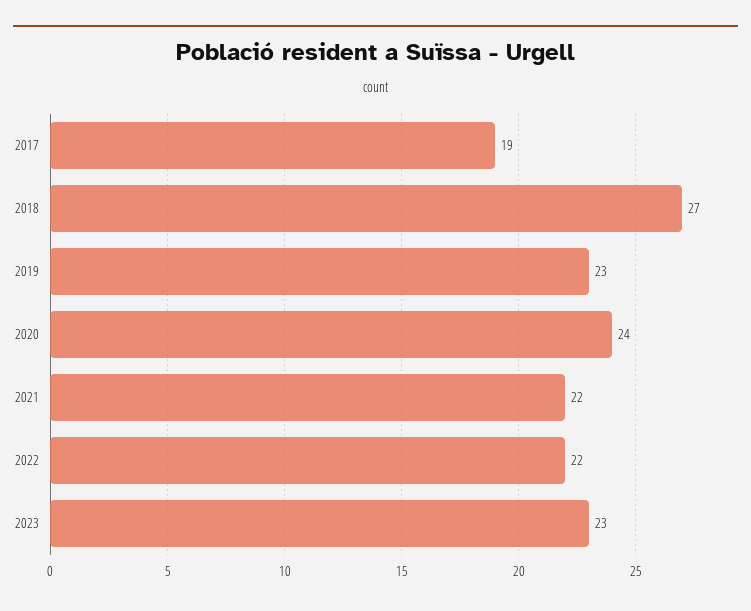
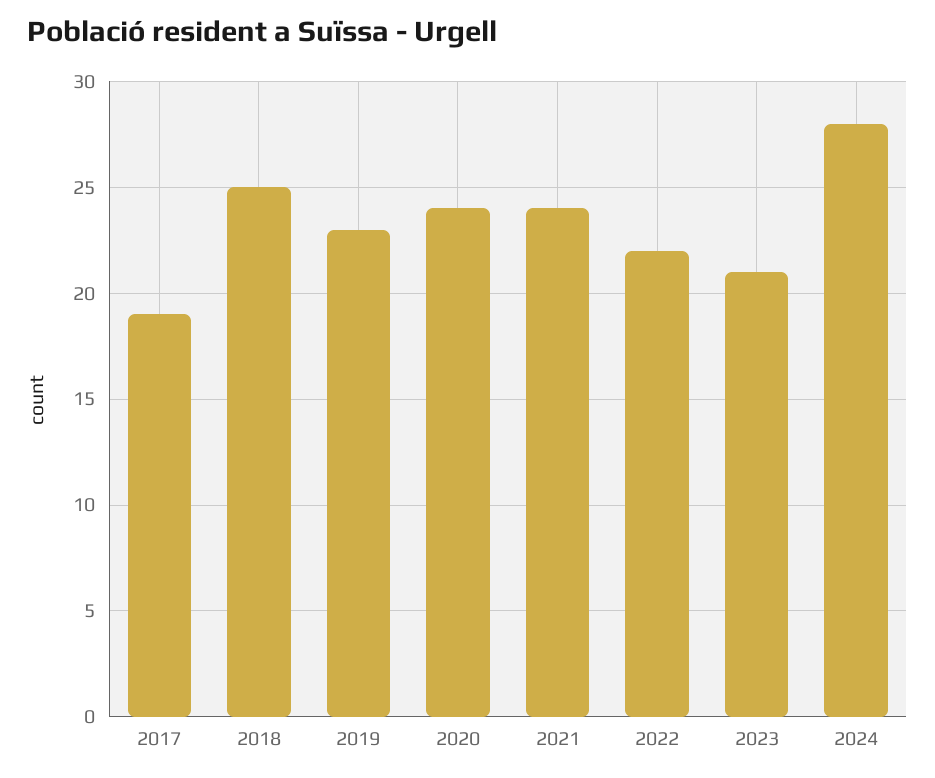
2018: 27 -> 25
2021: 22 -> 24
2023: 23 -> 21
2024: none -> 28

